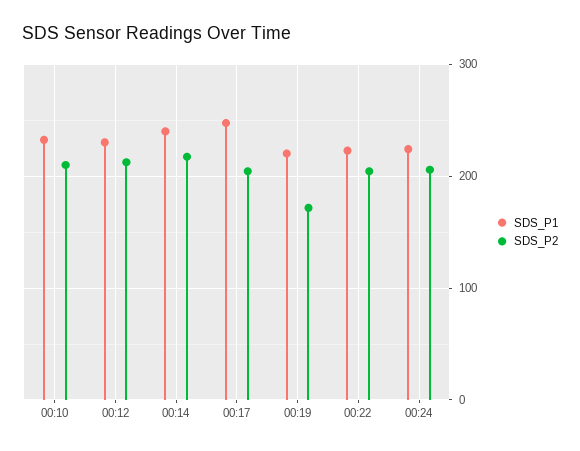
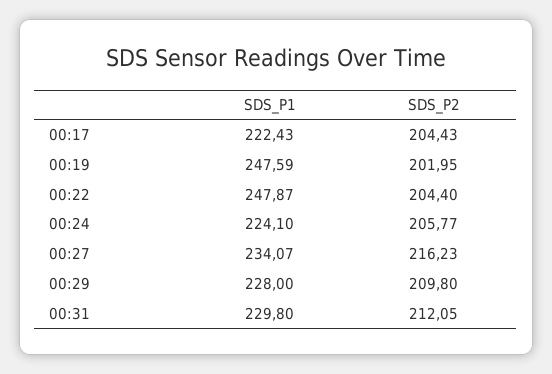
SDS_P1, 00:10: 230 -> none
SDS_P2, 00:10: 210 -> none
SDS_P1, 00:12: 230 -> none
SDS_P2, 00:12: 210 -> none
SDS_P1, 00:14: 240 -> none
SDS_P2, 00:14: 220 -> none
SDS_P1, 00:17: 250 -> 222.43
SDS_P1, 00:19: 220 -> 247.59
SDS_P2, 00:19: 170 -> 201.95
SDS_P1, 00:22: 220 -> 247.87
SDS_P1, 00:27: none -> 234.07
SDS_P2, 00:27: none -> 216.23
SDS_P1, 00:29: none -> 228
SDS_P2, 00:29: none -> 209.8
SDS_P1, 00:31: none -> 229.8
SDS_P2, 00:31: none -> 212.05

